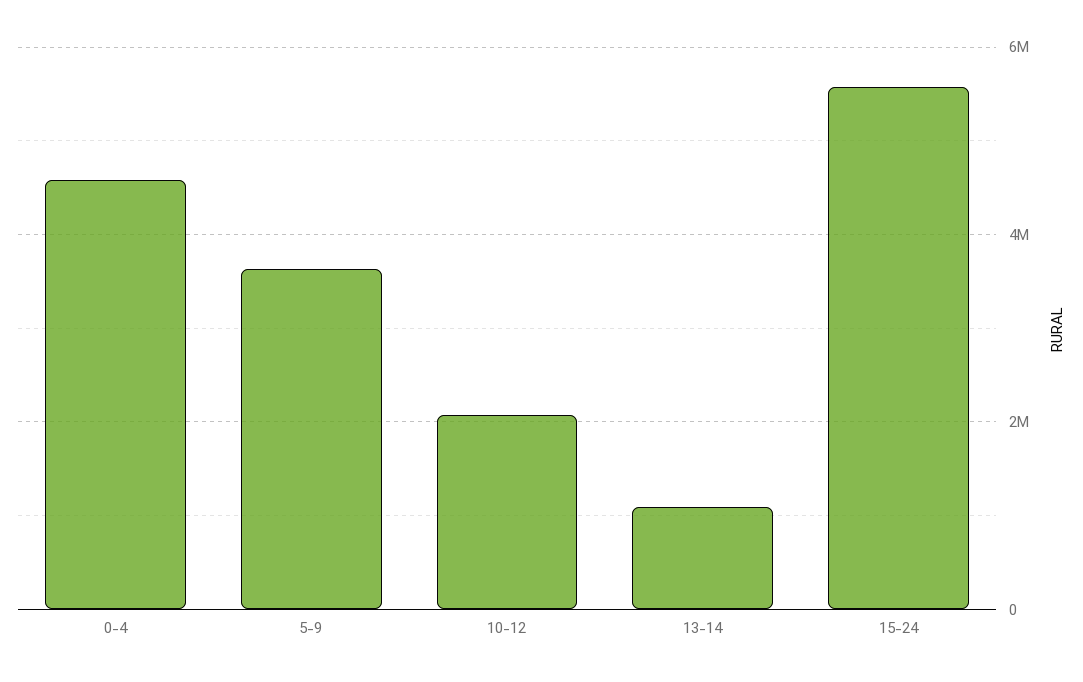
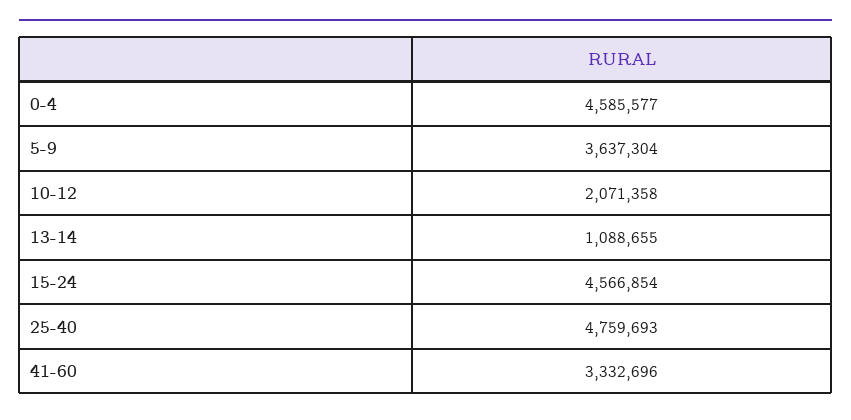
15-24: 5600000 -> 4566854
25-40: none -> 4759693
41-60: none -> 3332696

